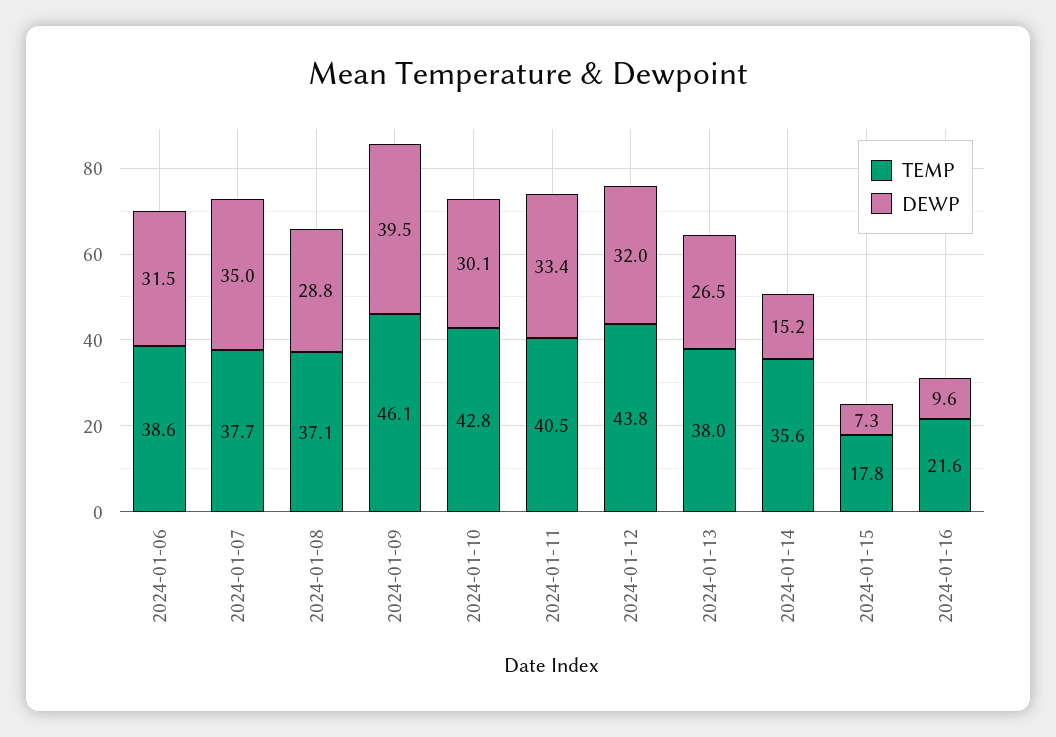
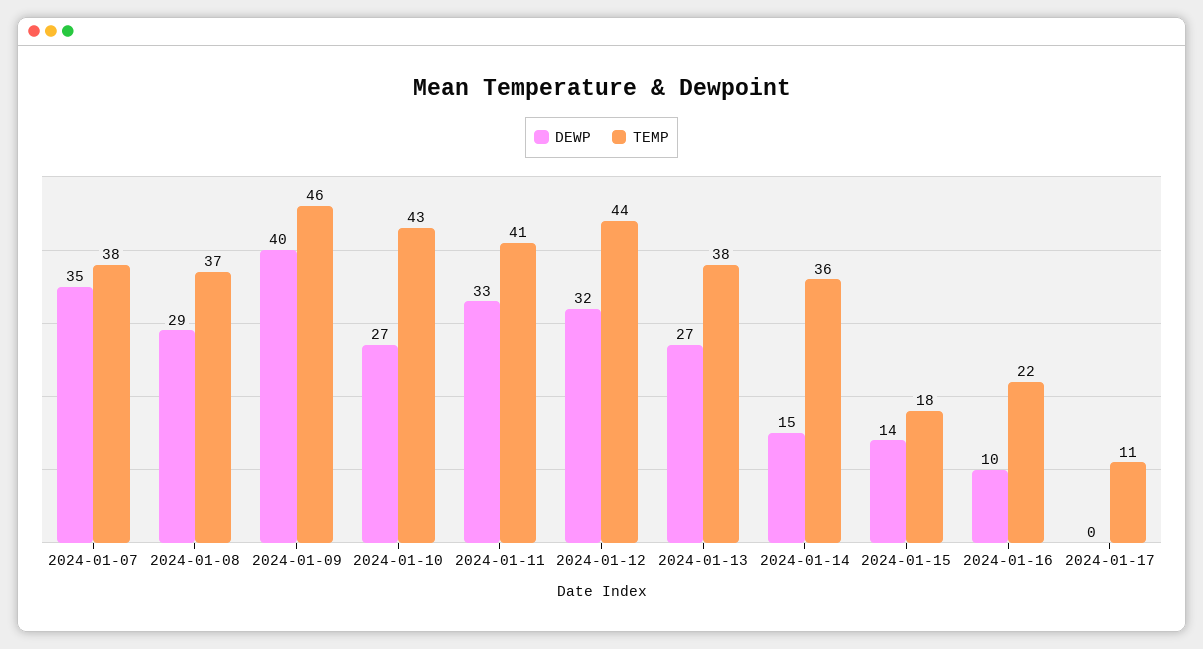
TEMP, 2024-01-06: 38.6 -> none
DEWP, 2024-01-06: 31.5 -> none
DEWP, 2024-01-10: 30.1 -> 27
DEWP, 2024-01-15: 7.3 -> 14
DEWP, 2024-01-17: none -> 0
TEMP, 2024-01-17: none -> 11

